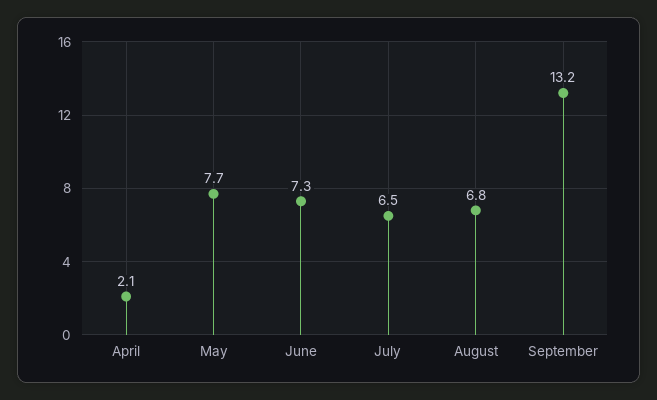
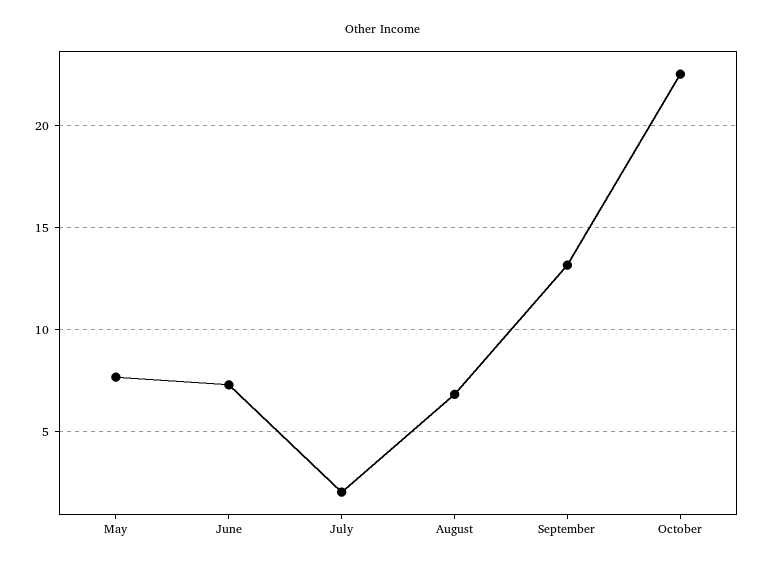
April: 2.1 -> none
July: 6.5 -> 2
October: none -> 22.5

